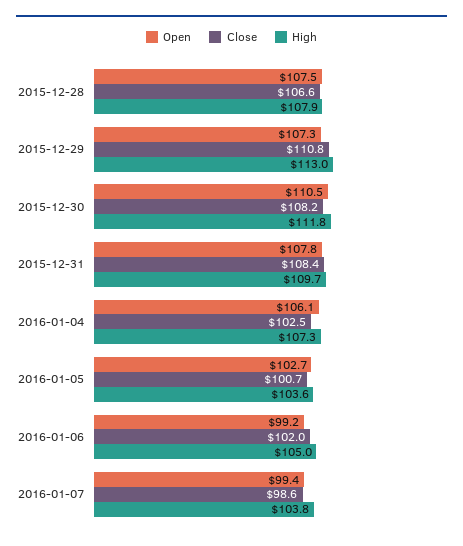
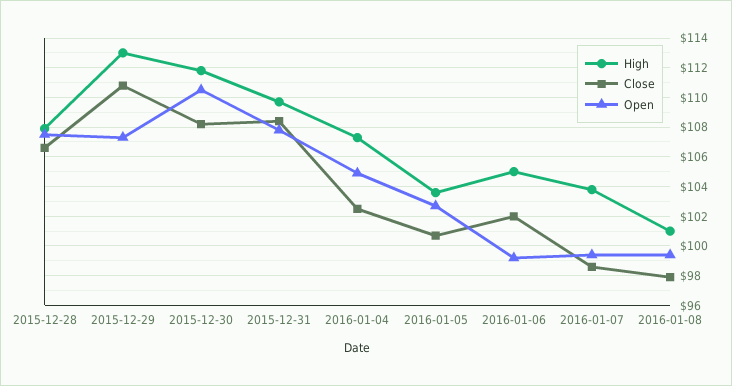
Open, 2016-01-04: 106.1 -> 105
High, 2016-01-08: none -> 101
Close, 2016-01-08: none -> 98
Open, 2016-01-08: none -> 99.5

